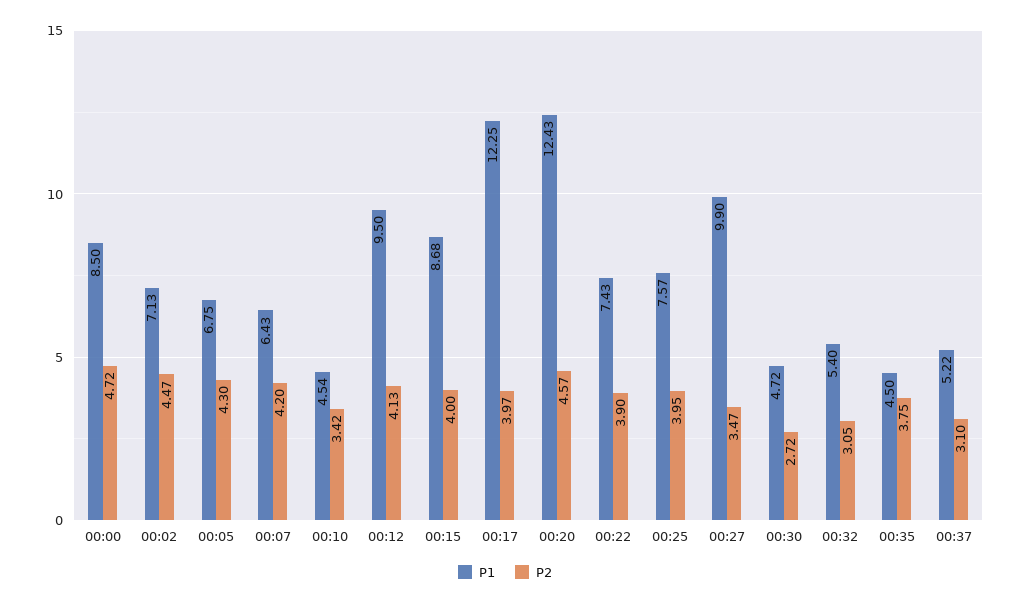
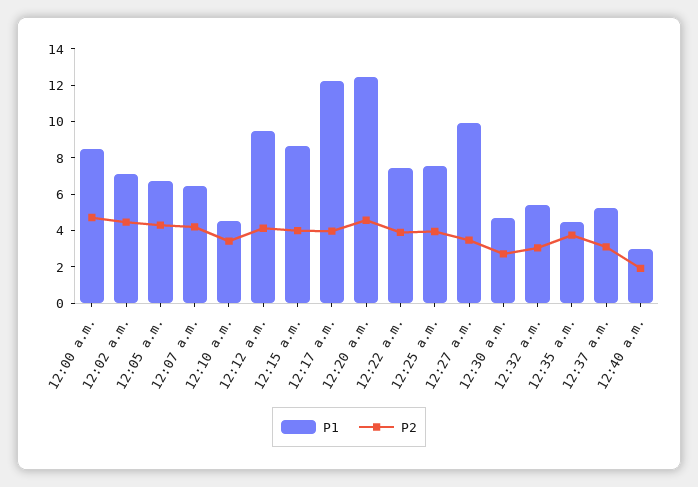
P1, 12:40 a.m.: none -> 3
P2, 12:40 a.m.: none -> 2

